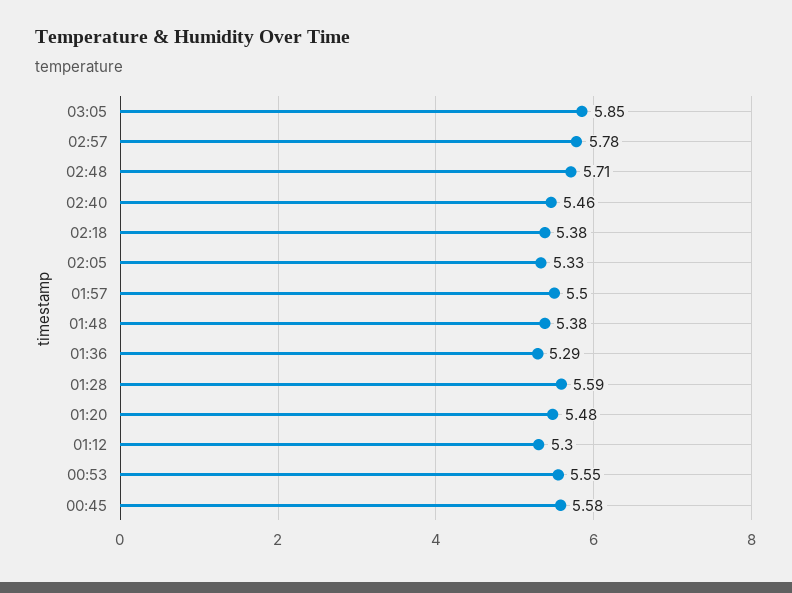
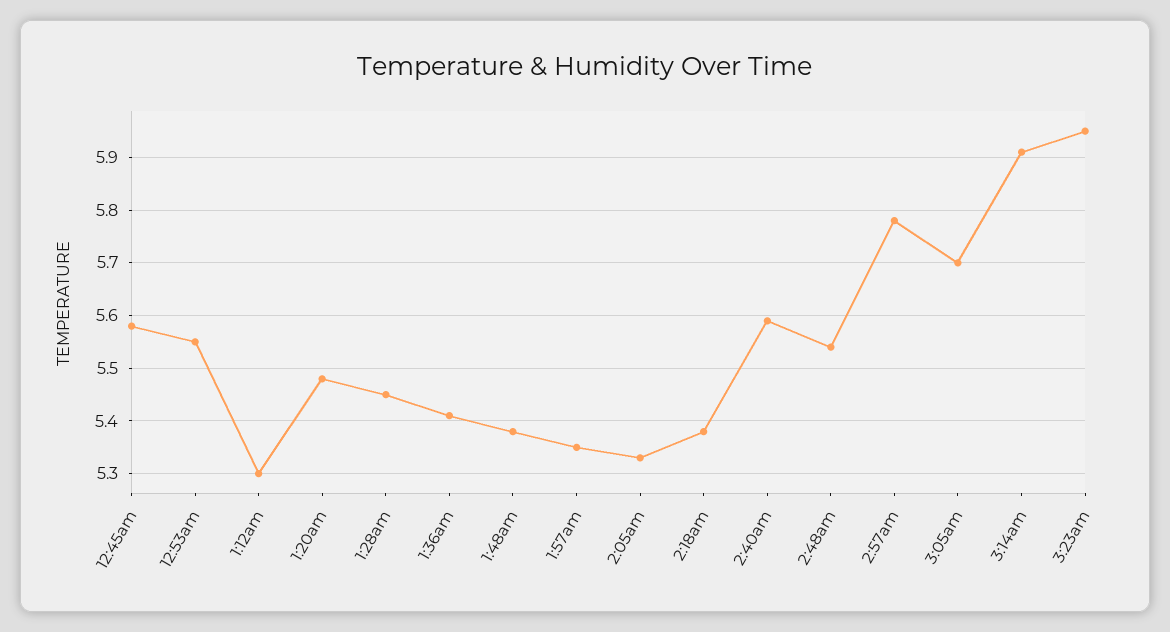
03:05: 5.85 -> 5.7
02:48: 5.71 -> 5.55
02:40: 5.46 -> 5.6
01:57: 5.5 -> 5.35
01:36: 5.29 -> 5.4
01:28: 5.59 -> 5.45
3:14am: none -> 5.9
3:23am: none -> 5.95

